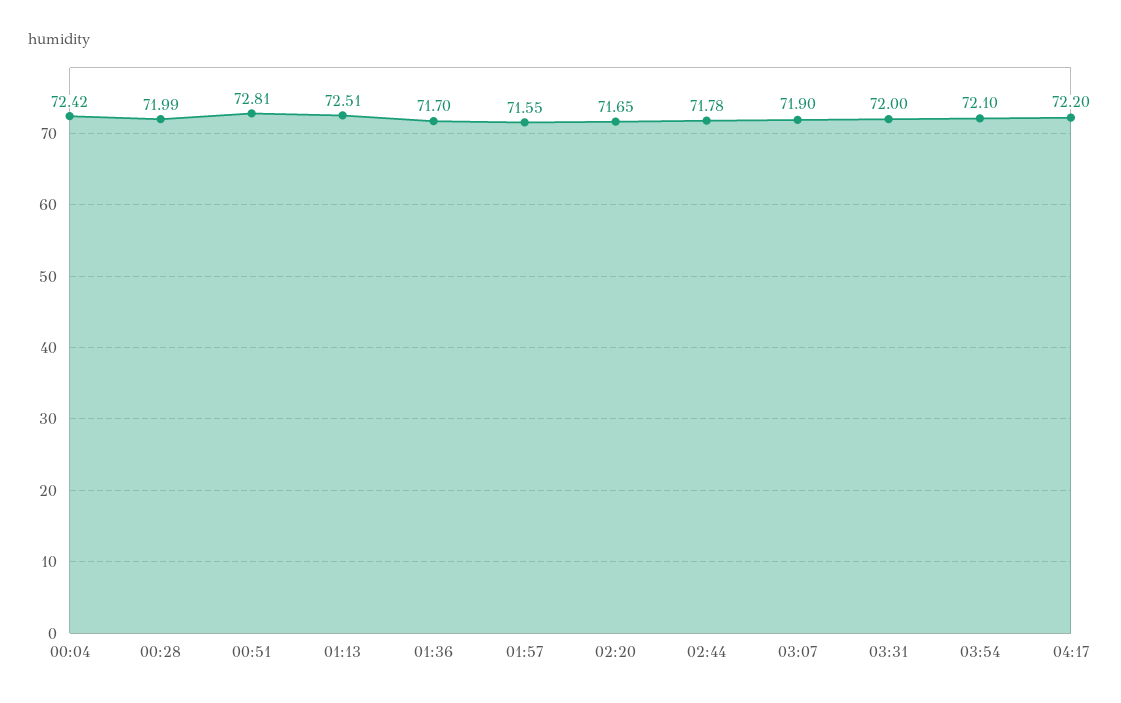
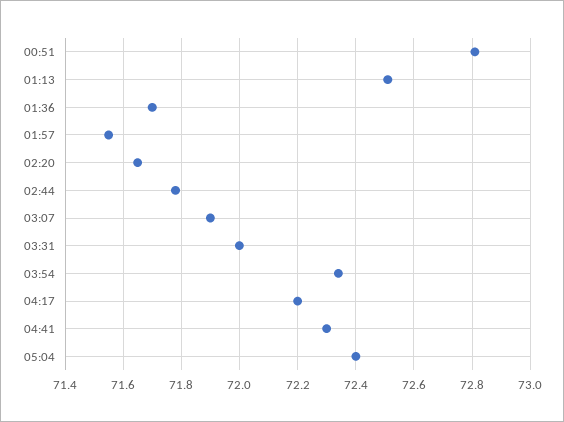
00:04: 72.42 -> none
00:28: 71.99 -> none
03:54: 72.1 -> 72.35
04:41: none -> 72.3
05:04: none -> 72.4

